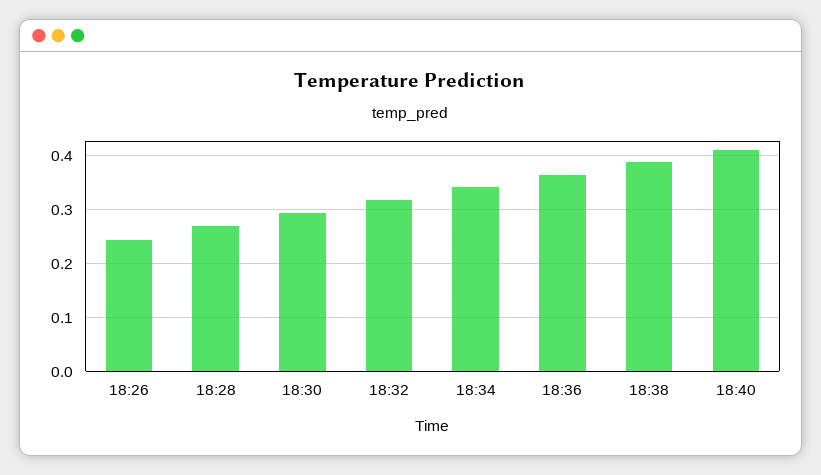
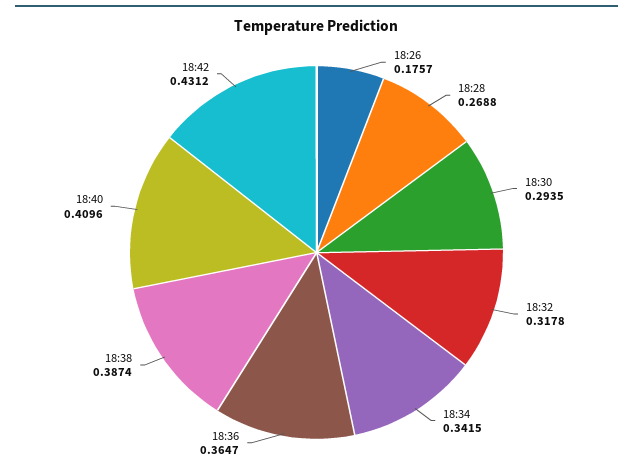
18:26: 0.24 -> 0.1757
18:42: none -> 0.4312

